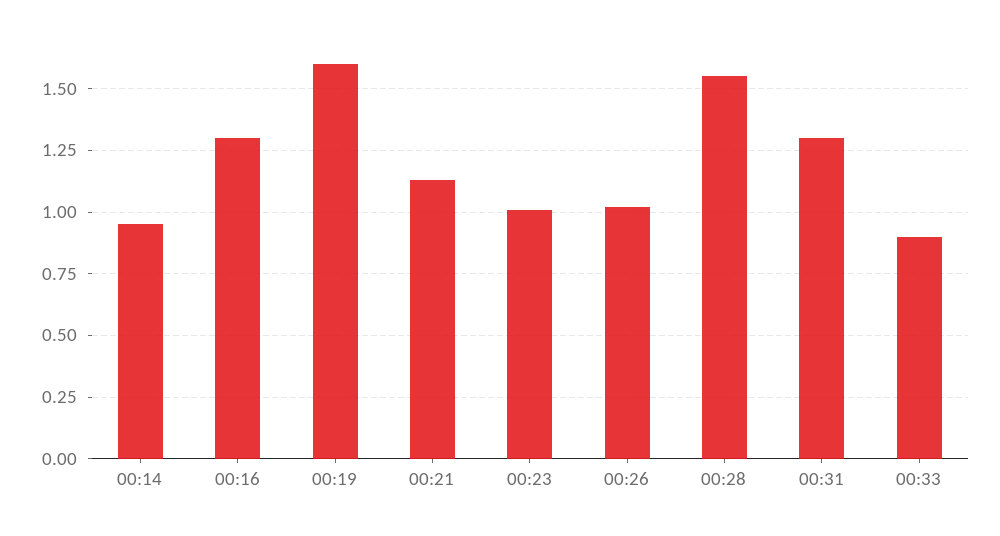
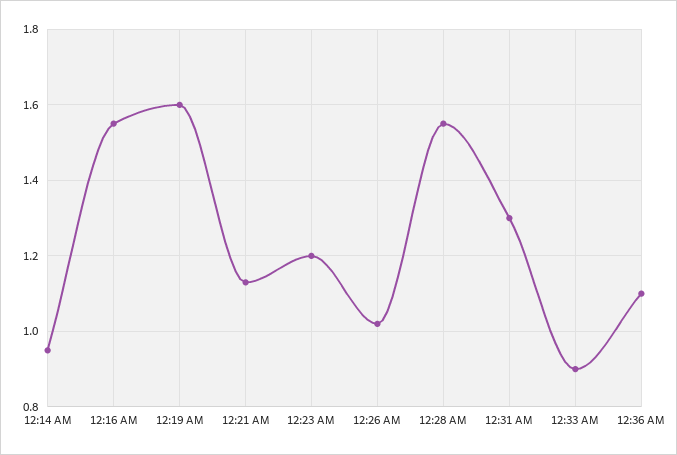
00:16: 1.3 -> 1.55
00:23: 1 -> 1.2
12:36 AM: none -> 1.1

